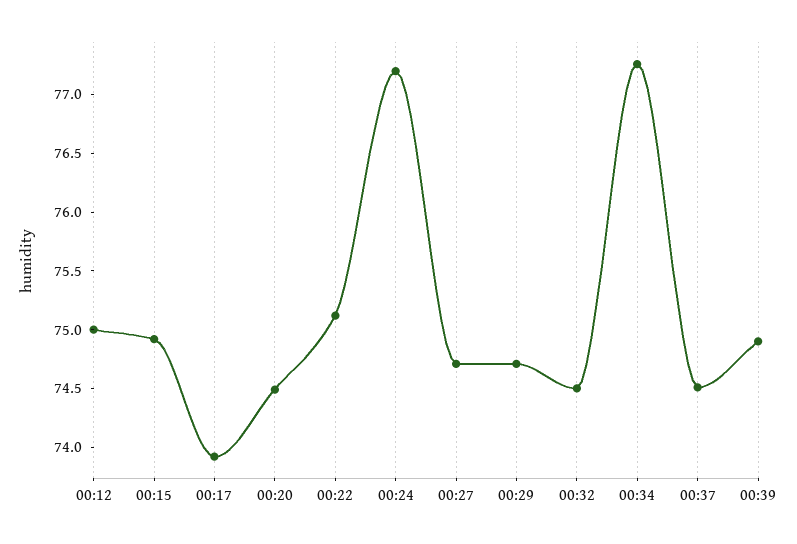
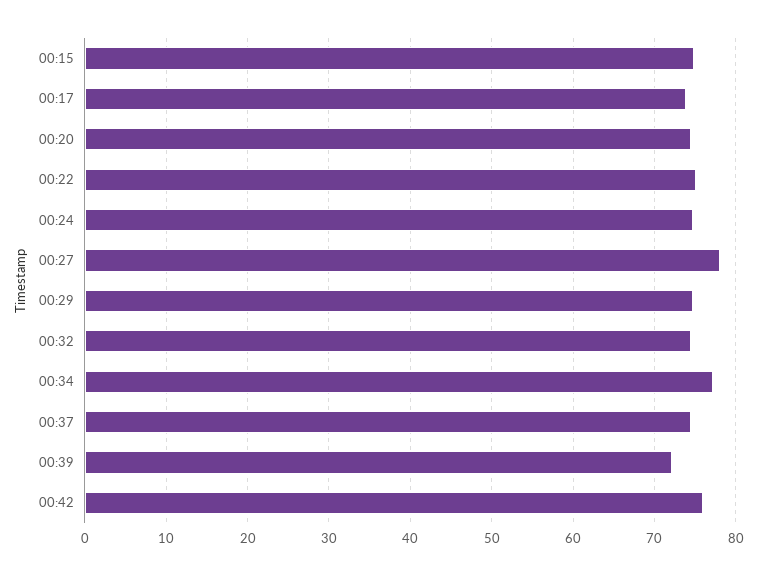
00:12: 75 -> none
00:24: 77.2 -> 75
00:27: 74.7 -> 78
00:39: 74.9 -> 72
00:42: none -> 76

